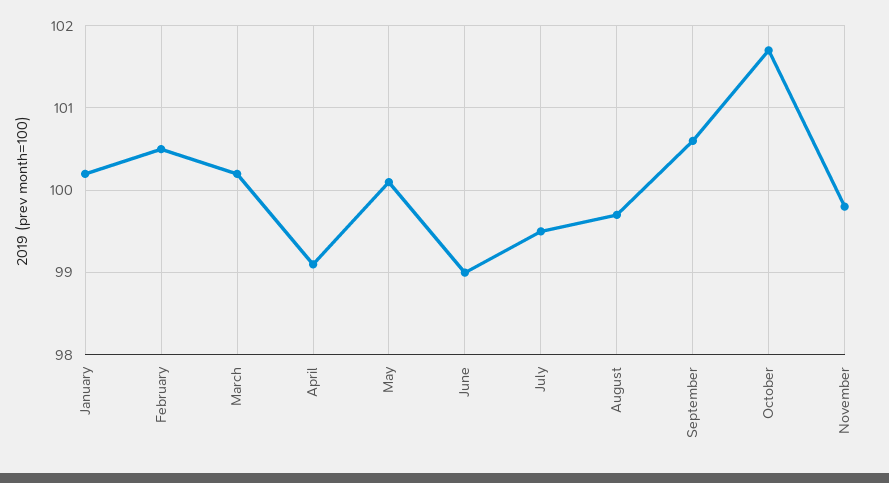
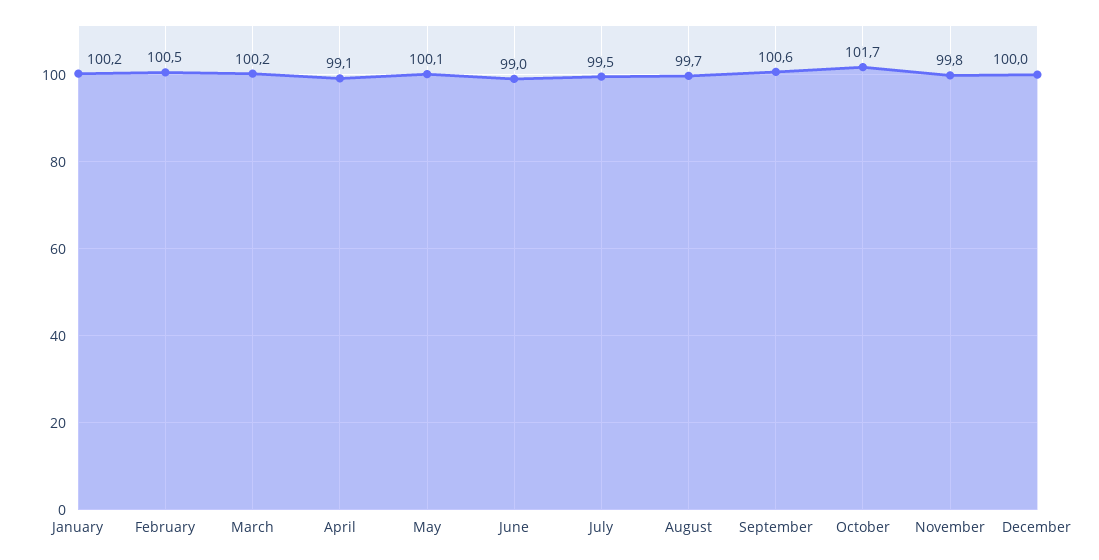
December: none -> 100

